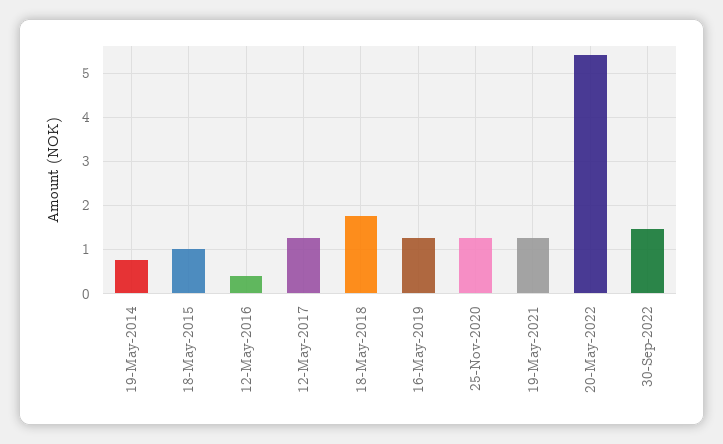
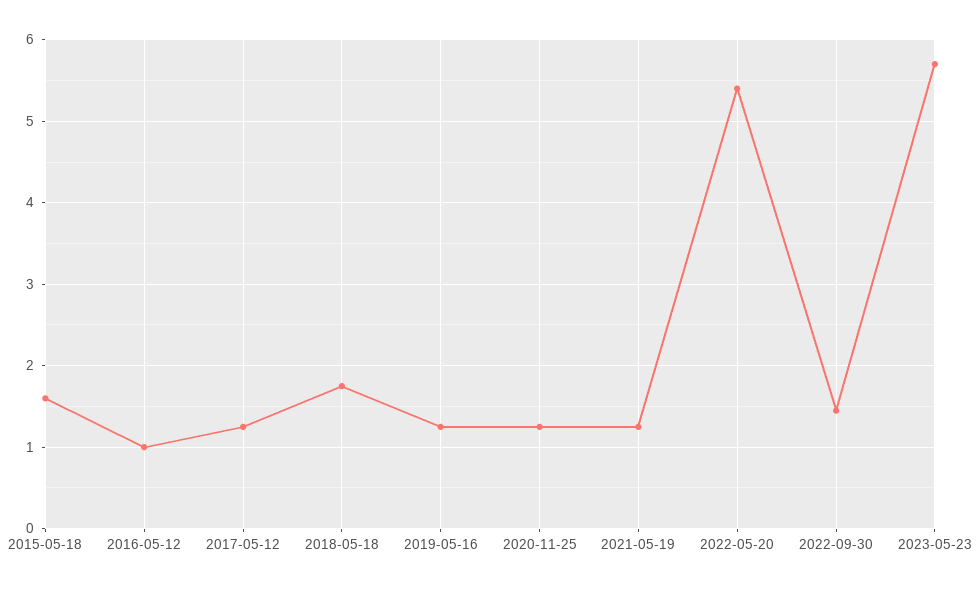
19-May-2014: 0.8 -> none
18-May-2015: 1 -> 1.6
12-May-2016: 0.4 -> 1
2023-05-23: none -> 5.7

